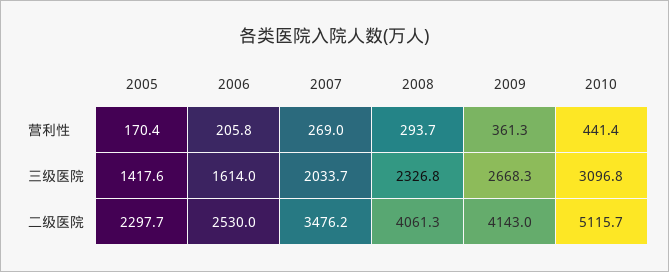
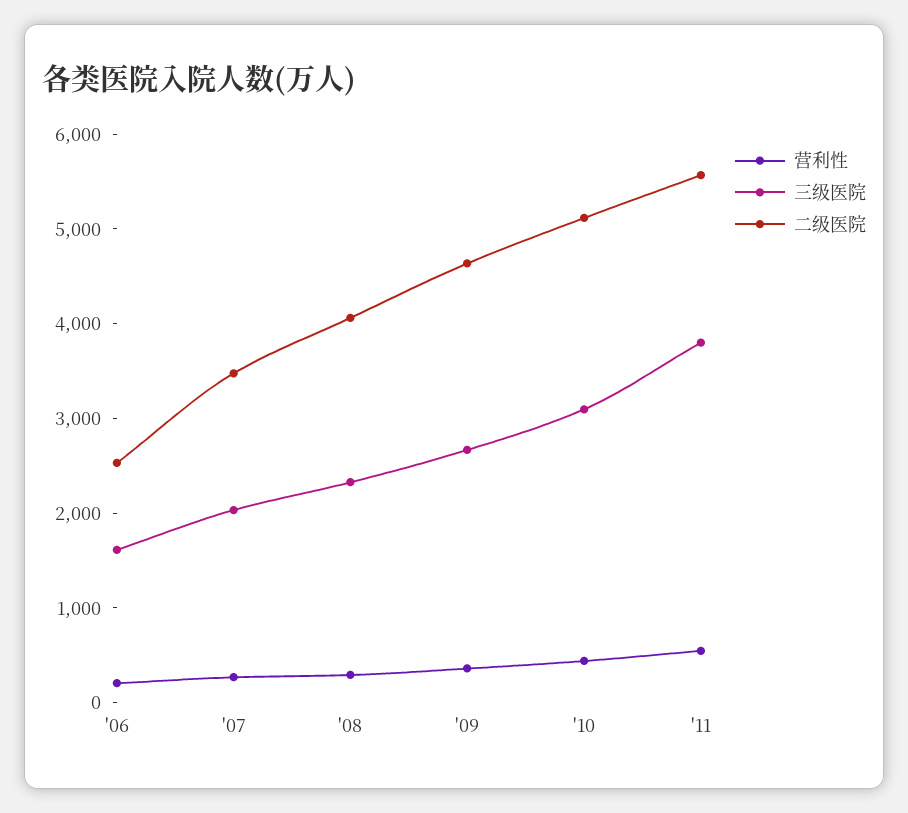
营利性, 2005: 170.4 -> none
三级医院, 2005: 1417.6 -> none
二级医院, 2005: 2297.7 -> none
二级医院, 2009: 4143 -> 4600
营利性, '11: none -> 600
三级医院, '11: none -> 3800
二级医院, '11: none -> 5600

